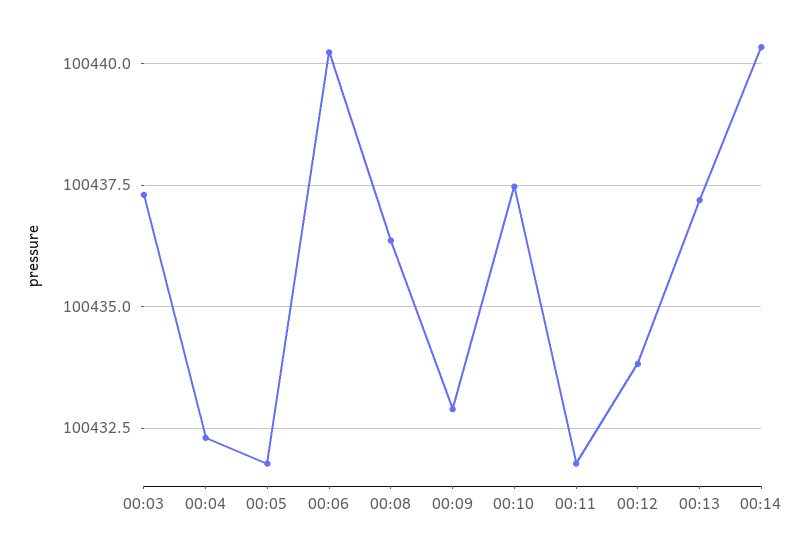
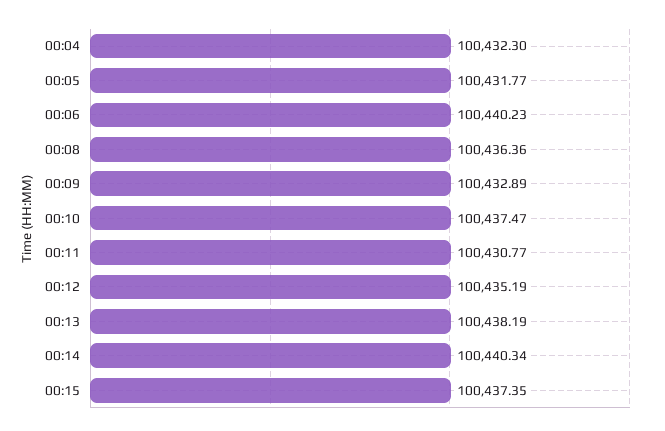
00:03: 100437.25 -> none
00:11: 100431.75 -> 100430.77
00:12: 100433.75 -> 100435.19
00:13: 100437.25 -> 100438.19
00:15: none -> 100437.35

